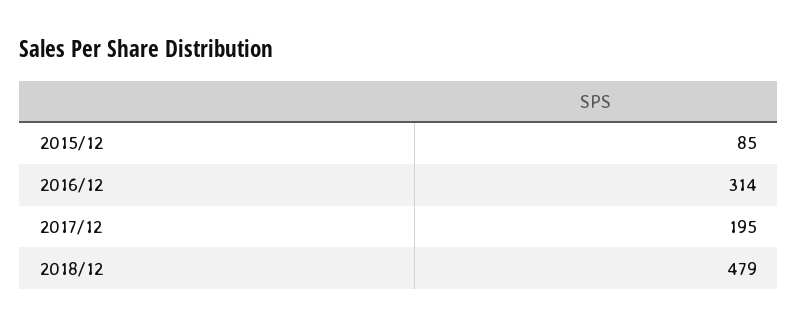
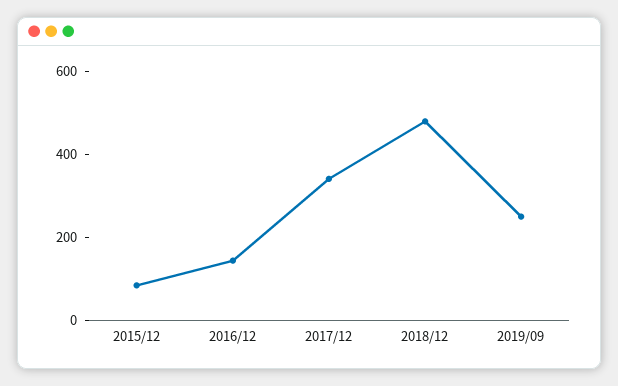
2016/12: 314 -> 150
2017/12: 195 -> 350
2019/09: none -> 250

